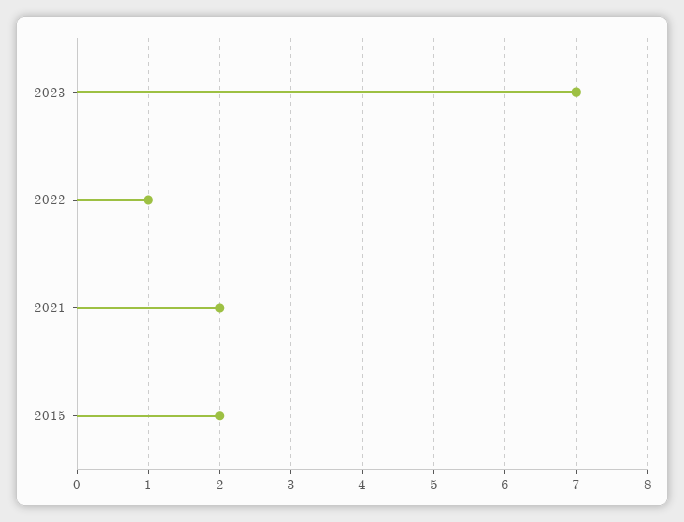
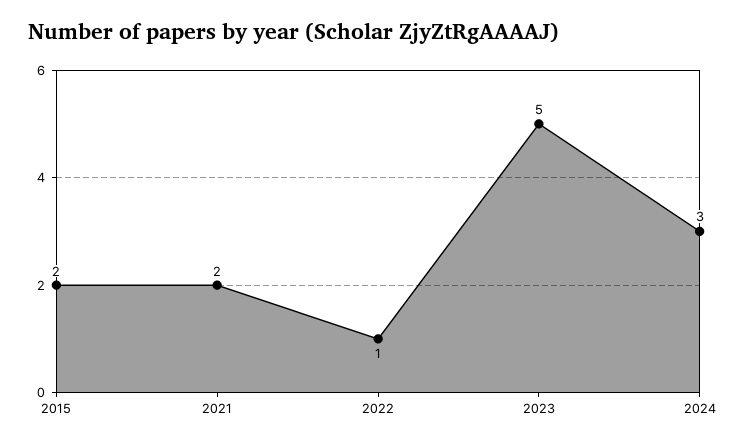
2023: 7 -> 5
2024: none -> 3

